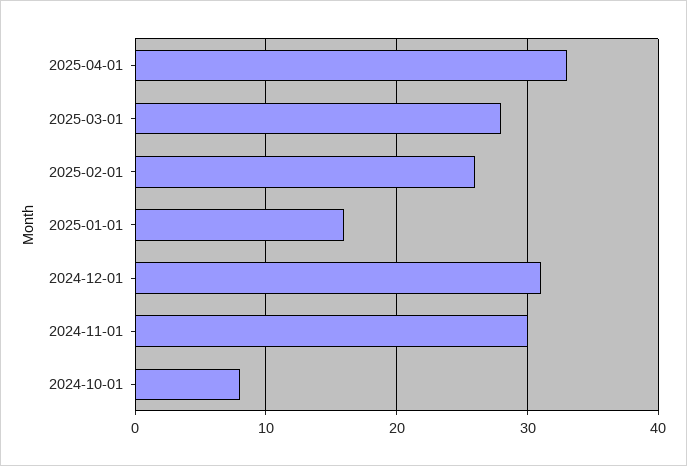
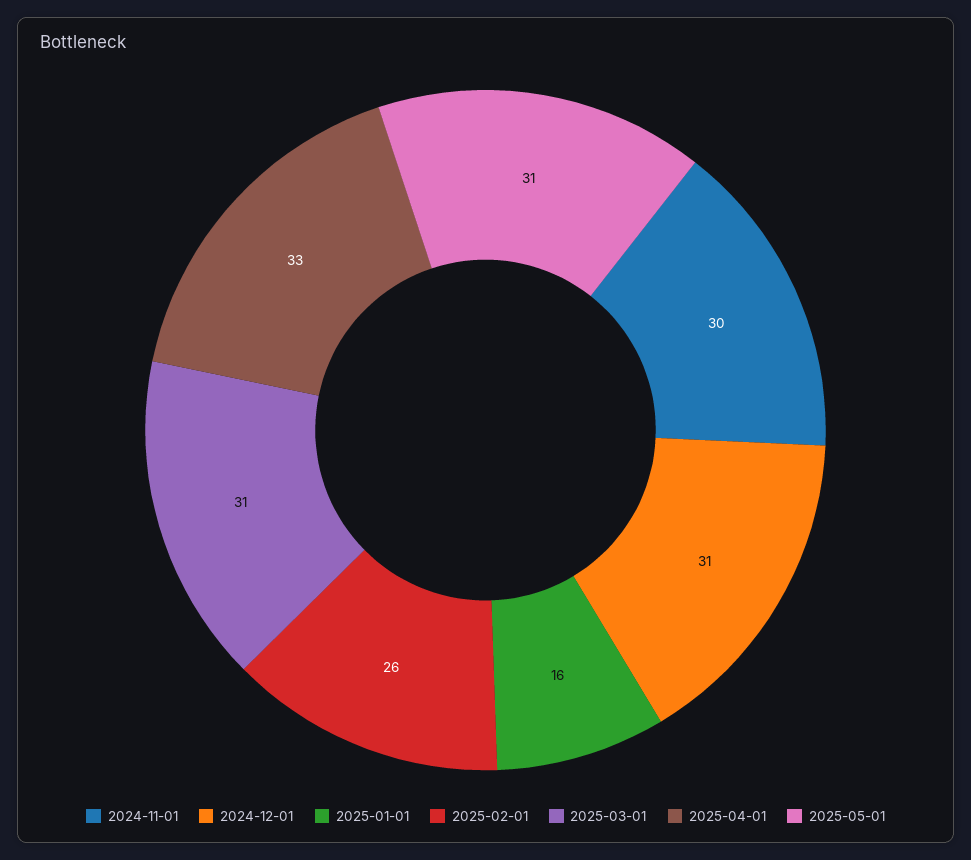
2025-03-01: 28 -> 31
2024-10-01: 8 -> none
2025-05-01: none -> 31

